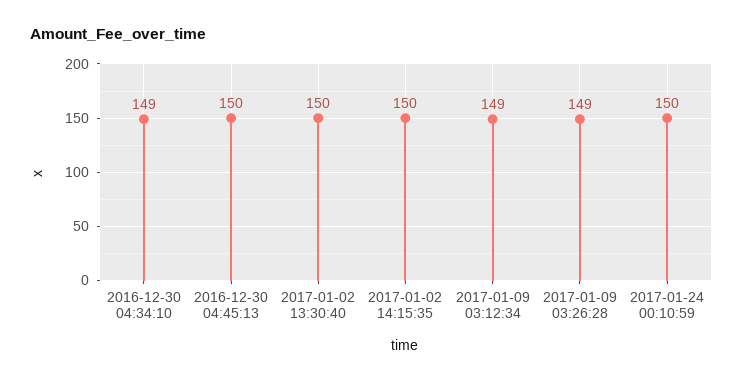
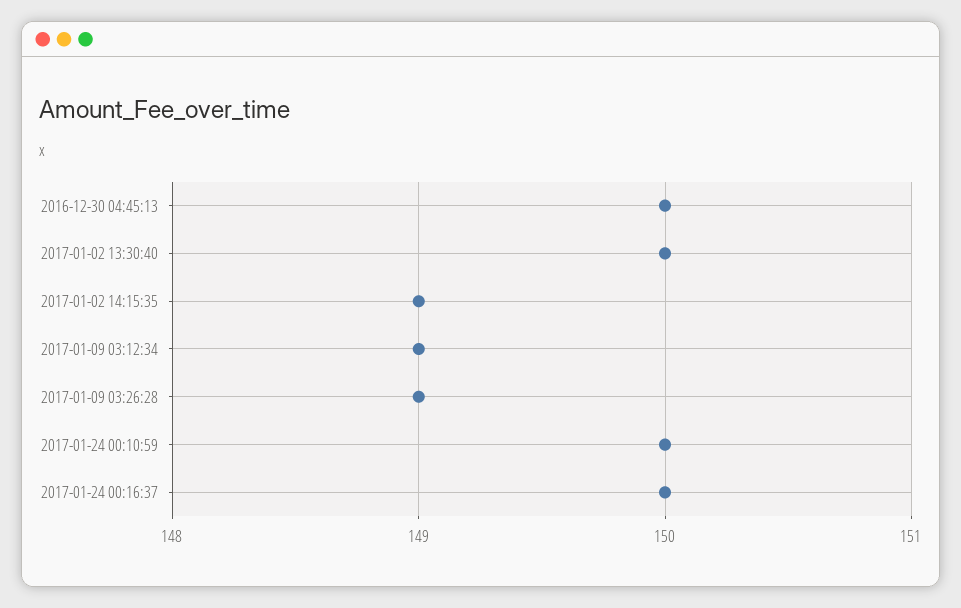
2016-12-30 04:34:10: 149 -> none
2017-01-02 14:15:35: 150 -> 149
2017-01-24 00:16:37: none -> 150

